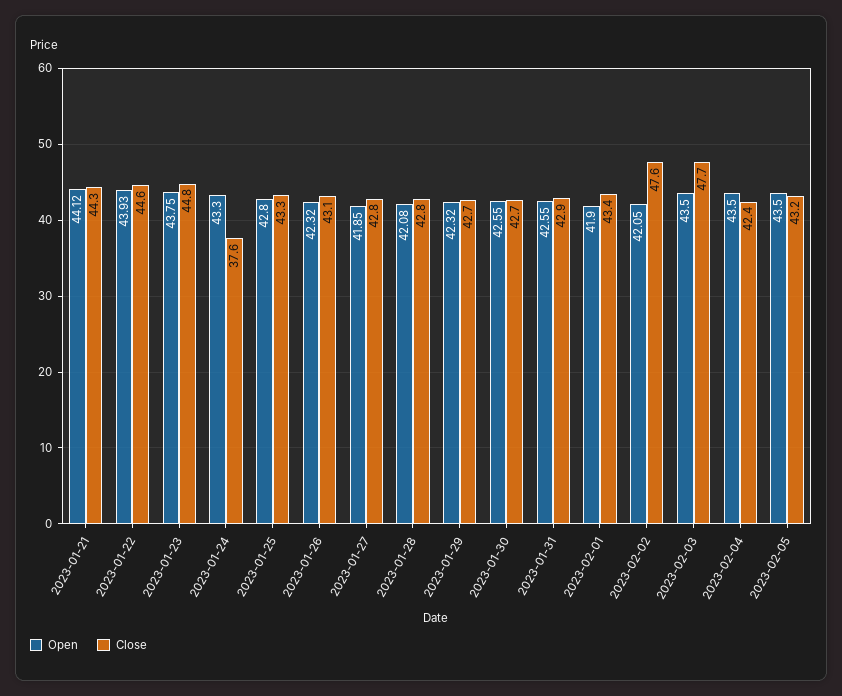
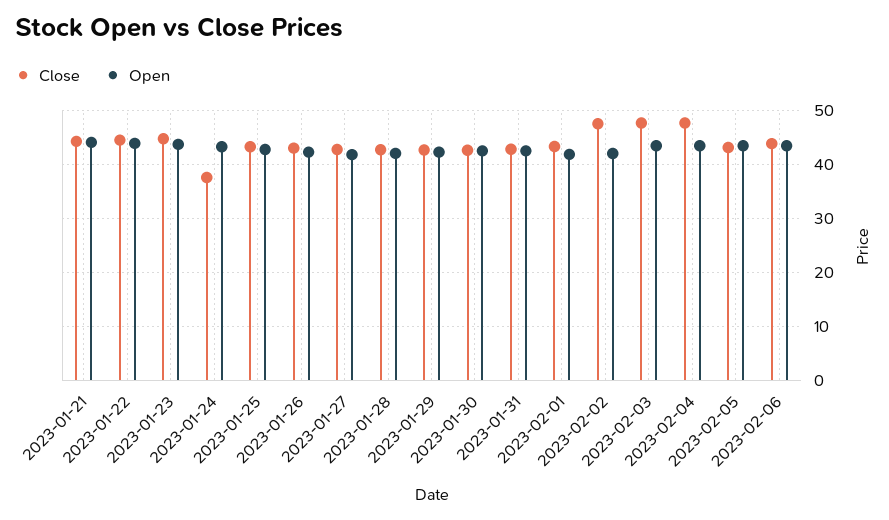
Close, 2023-02-04: 42.4 -> 48
Close, 2023-02-06: none -> 44
Open, 2023-02-06: none -> 44

